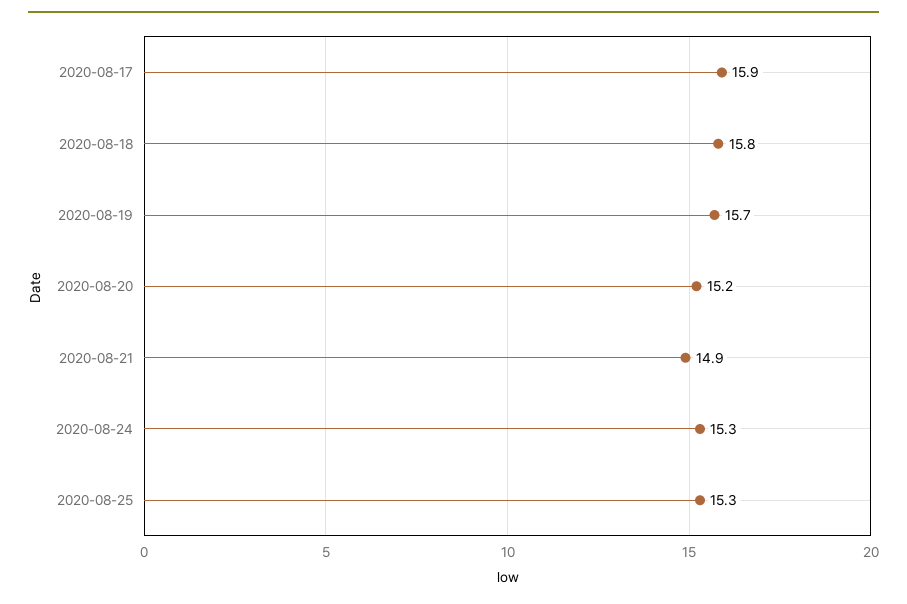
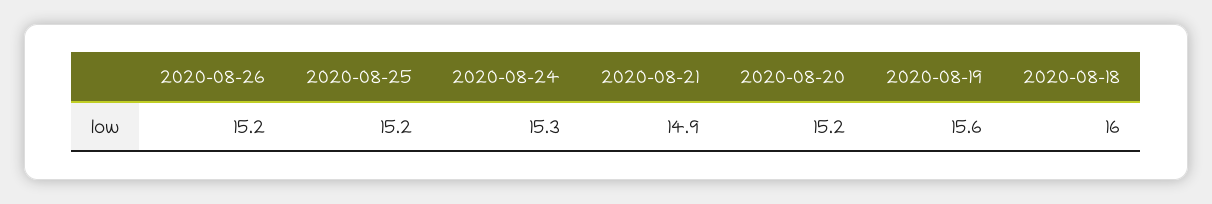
2020-08-17: 15.9 -> none
2020-08-18: 15.8 -> 16
2020-08-19: 15.7 -> 15.6
2020-08-25: 15.3 -> 15.2
2020-08-26: none -> 15.2

